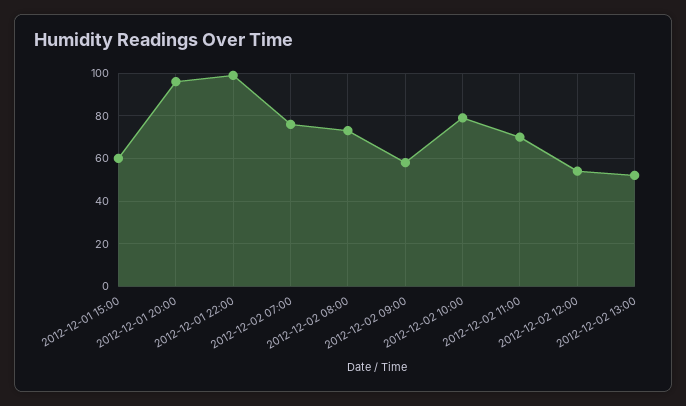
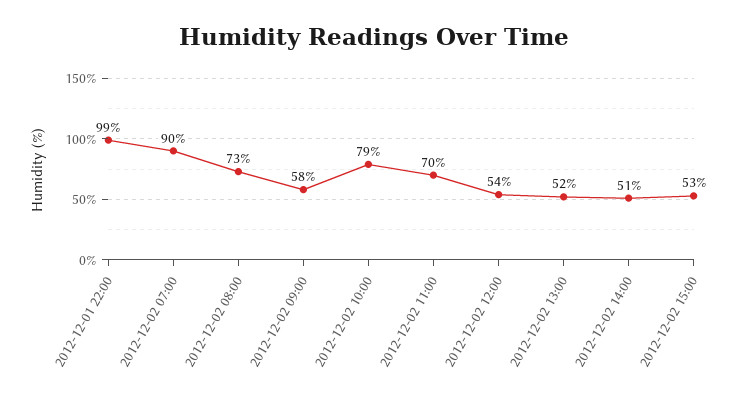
2012-12-01 15:00: 60 -> none
2012-12-01 20:00: 95 -> none
2012-12-02 07:00: 75 -> 90
2012-12-02 14:00: none -> 51
2012-12-02 15:00: none -> 53

